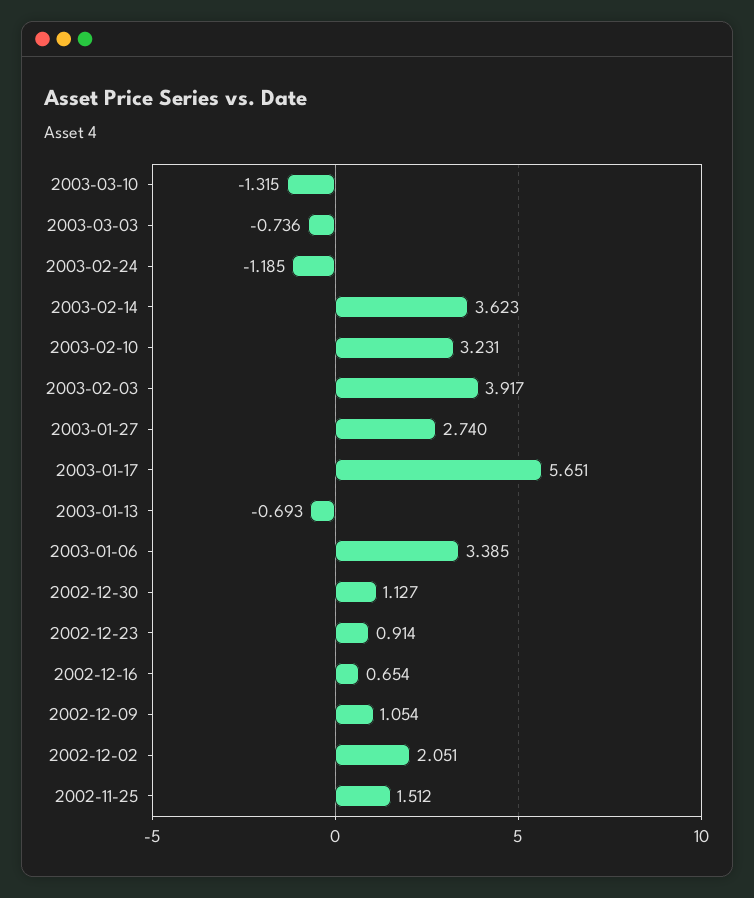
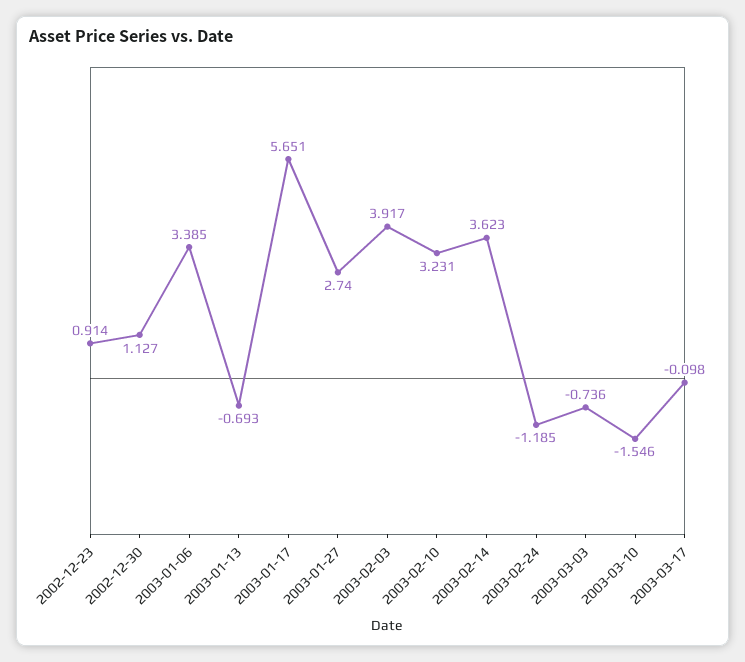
2003-03-10: -1.315 -> -1.546
2002-12-16: 0.654 -> none
2002-12-09: 1.054 -> none
2002-12-02: 2.051 -> none
2002-11-25: 1.512 -> none
2003-03-17: none -> -0.098

